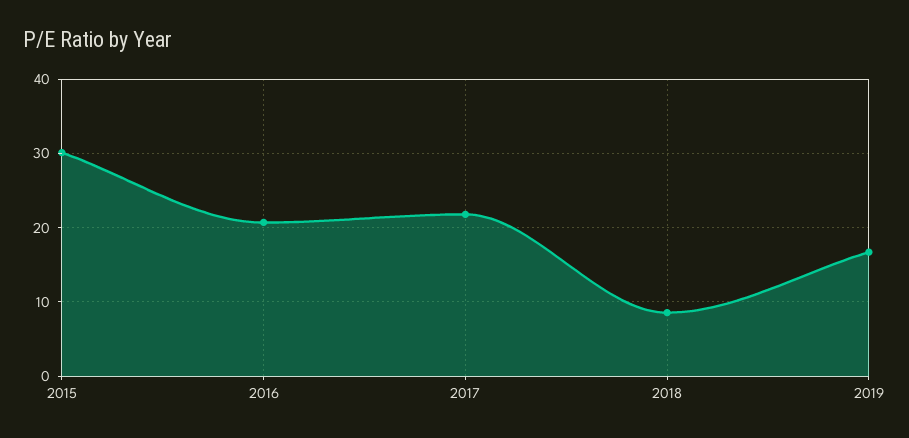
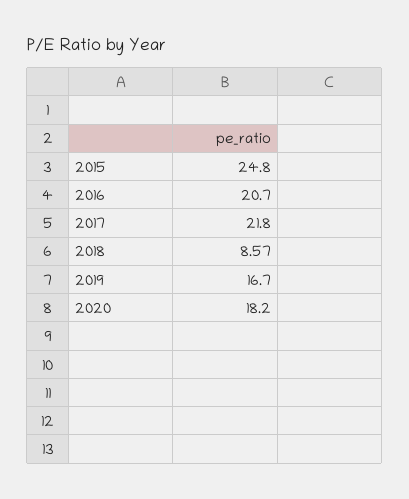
2015: 30 -> 24.8
2020: none -> 18.2

